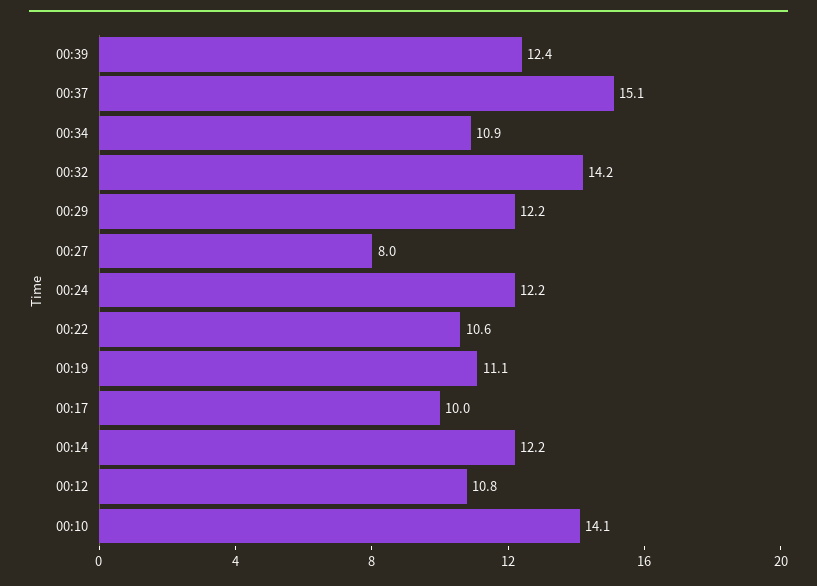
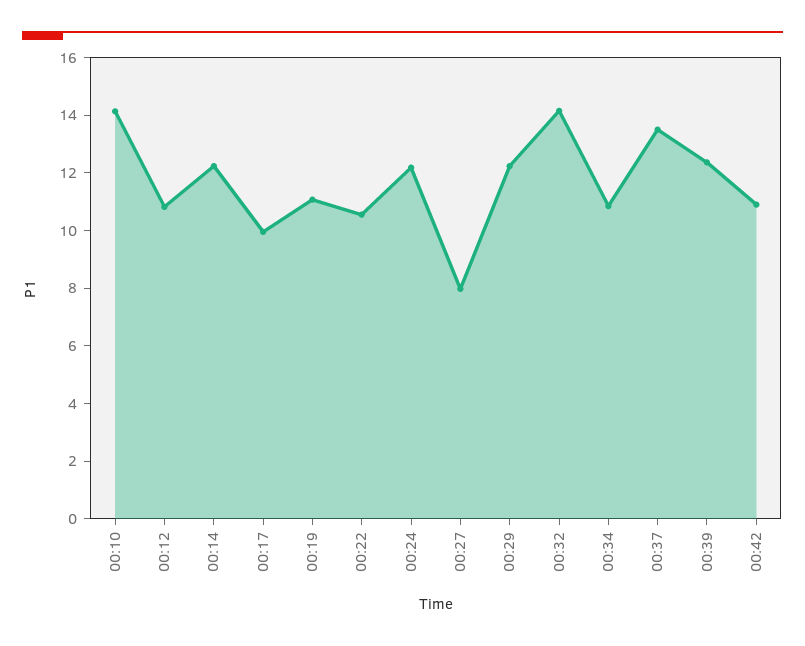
00:37: 15.1 -> 13.5
00:42: none -> 11

